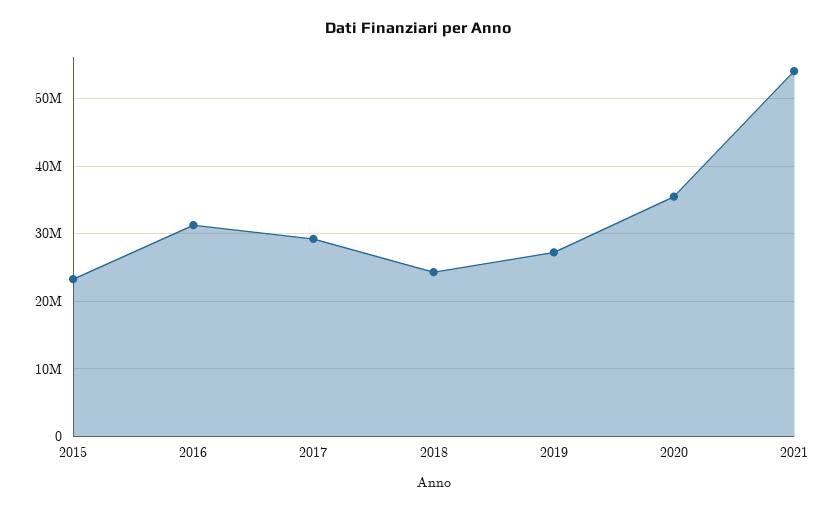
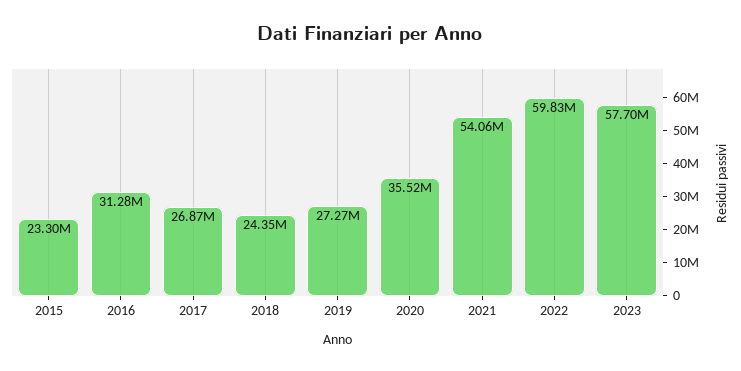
2017: 29000000 -> 26870000
2022: none -> 59830000
2023: none -> 57700000

